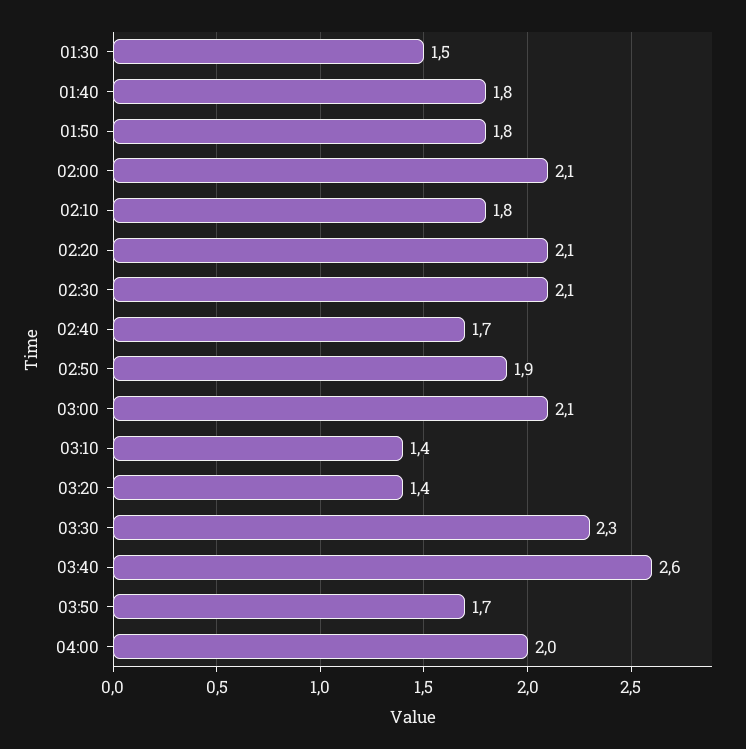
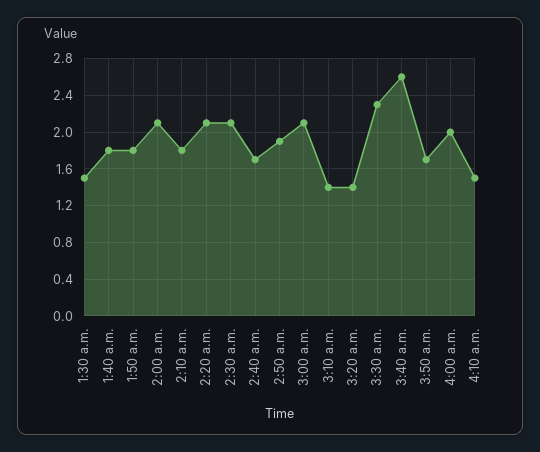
4:10 a.m.: none -> 1.5

